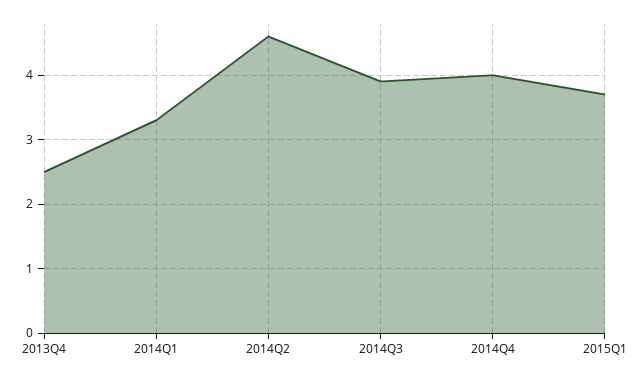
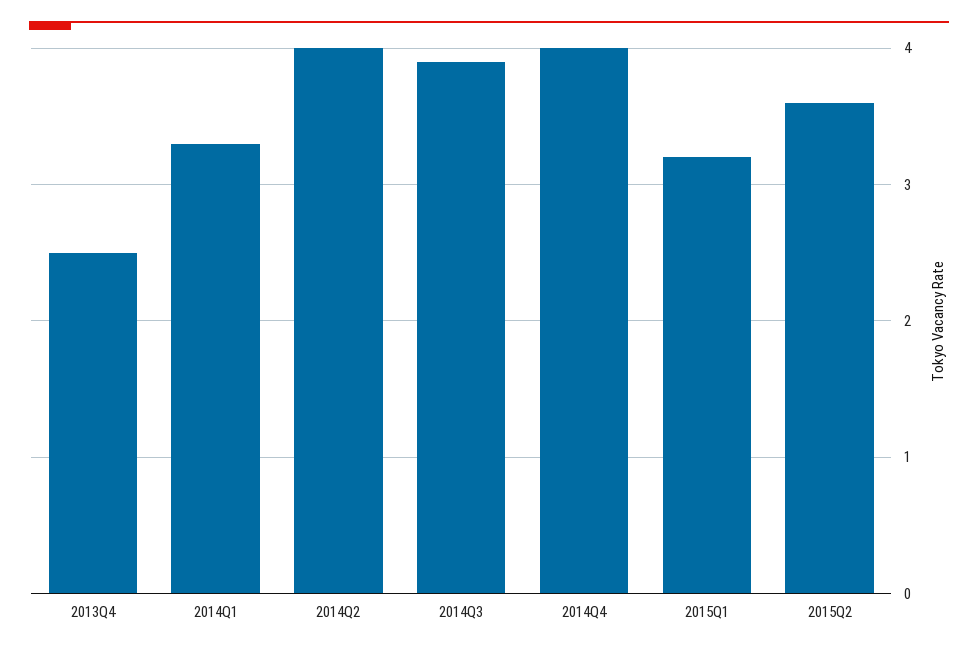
2014Q2: 4.6 -> 4
2015Q1: 3.7 -> 3.2
2015Q2: none -> 3.6

